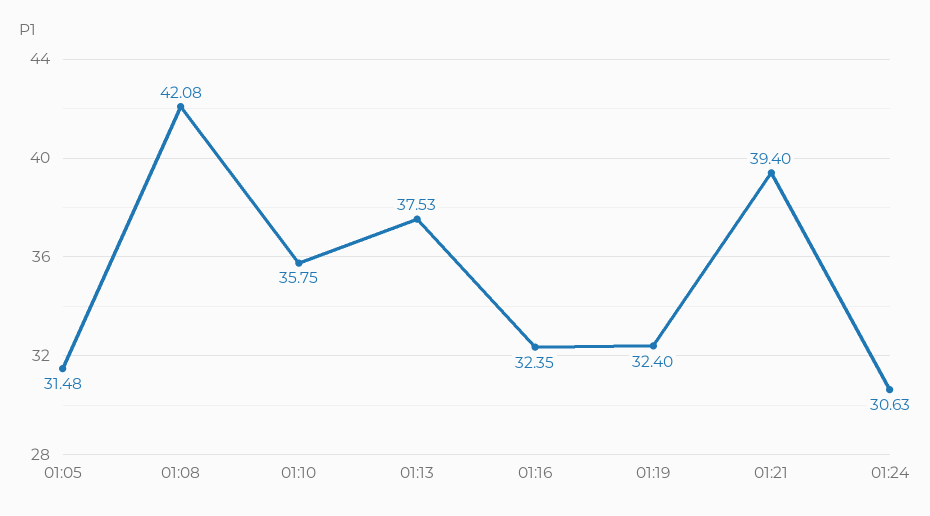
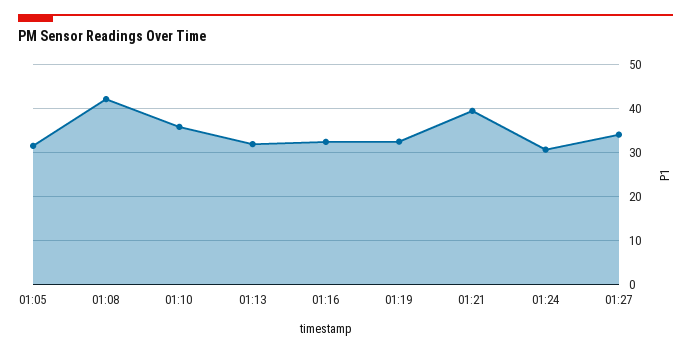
01:13: 37.53 -> 32
01:27: none -> 34

